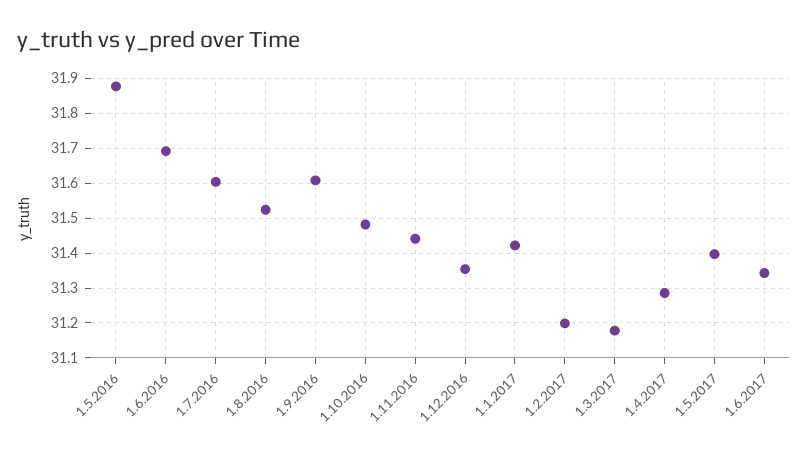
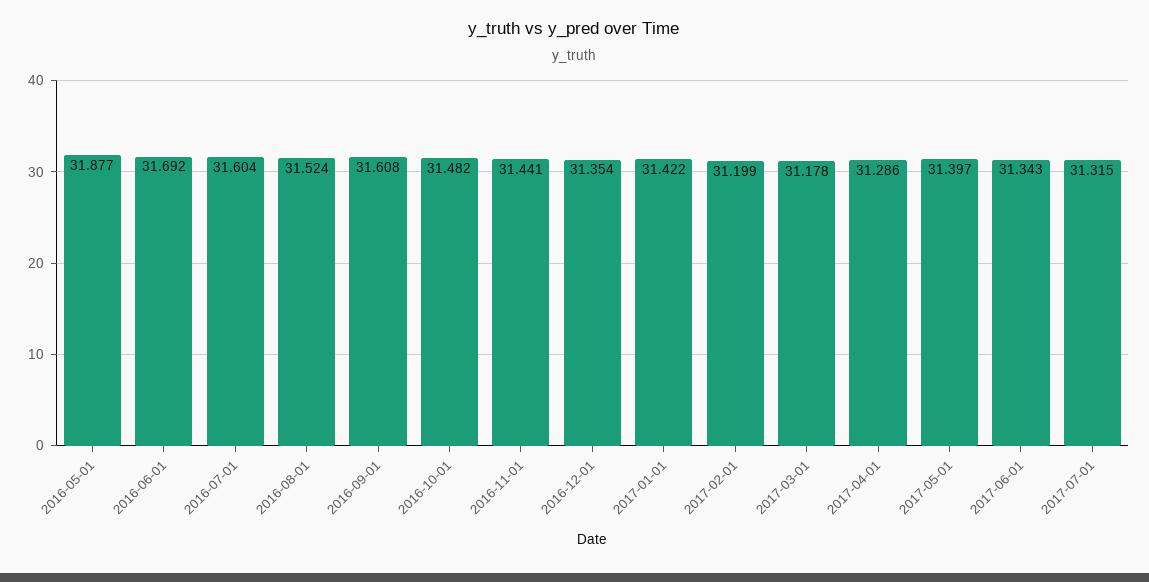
2017-07-01: none -> 31.315

